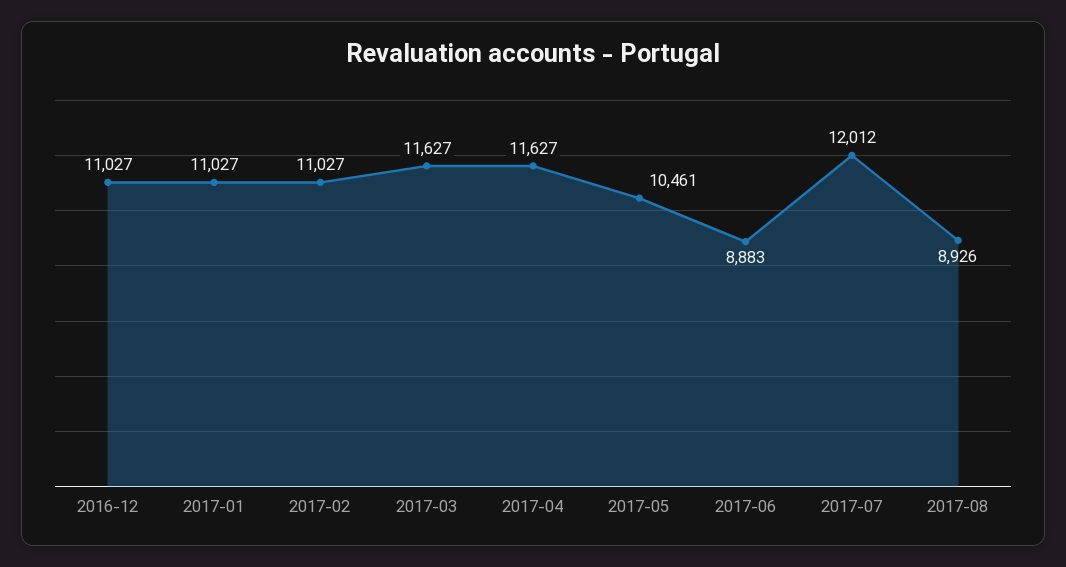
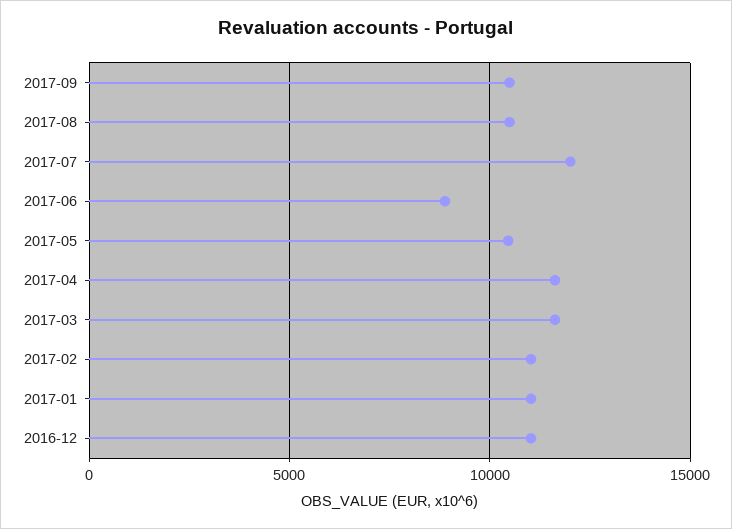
2017-08: 8926 -> 10500
2017-09: none -> 10500

